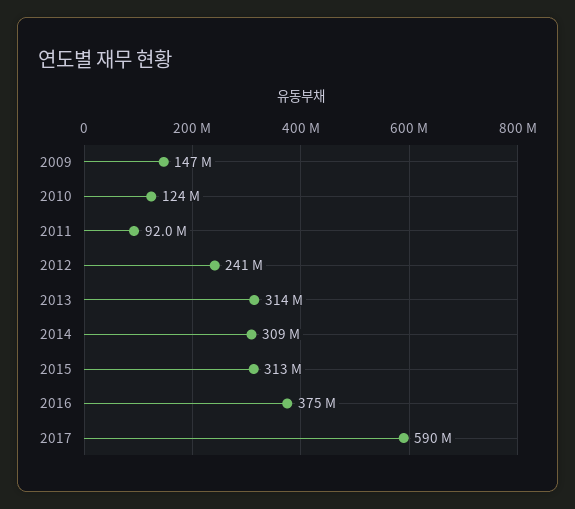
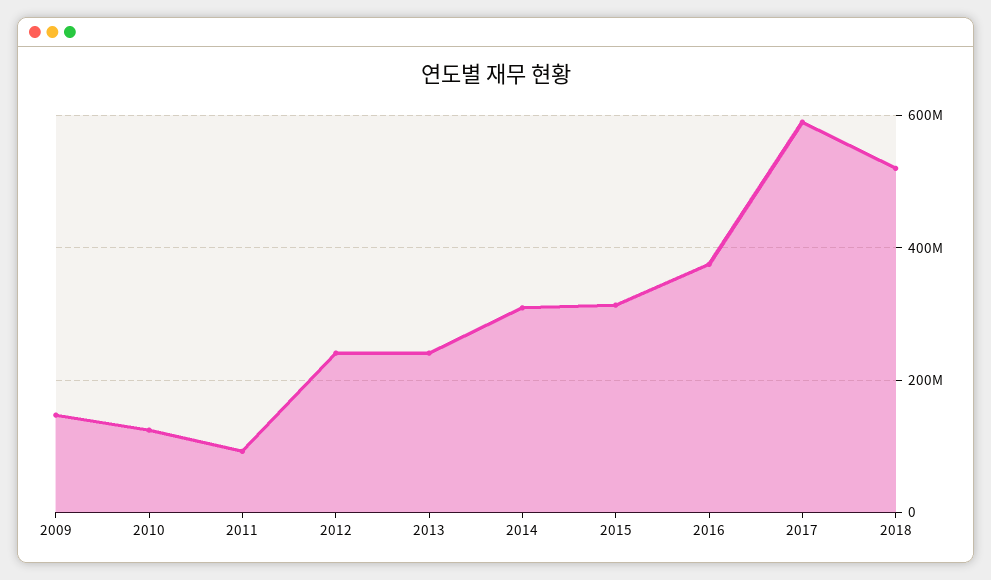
2013: 314000000 -> 240000000
2018: none -> 520000000

